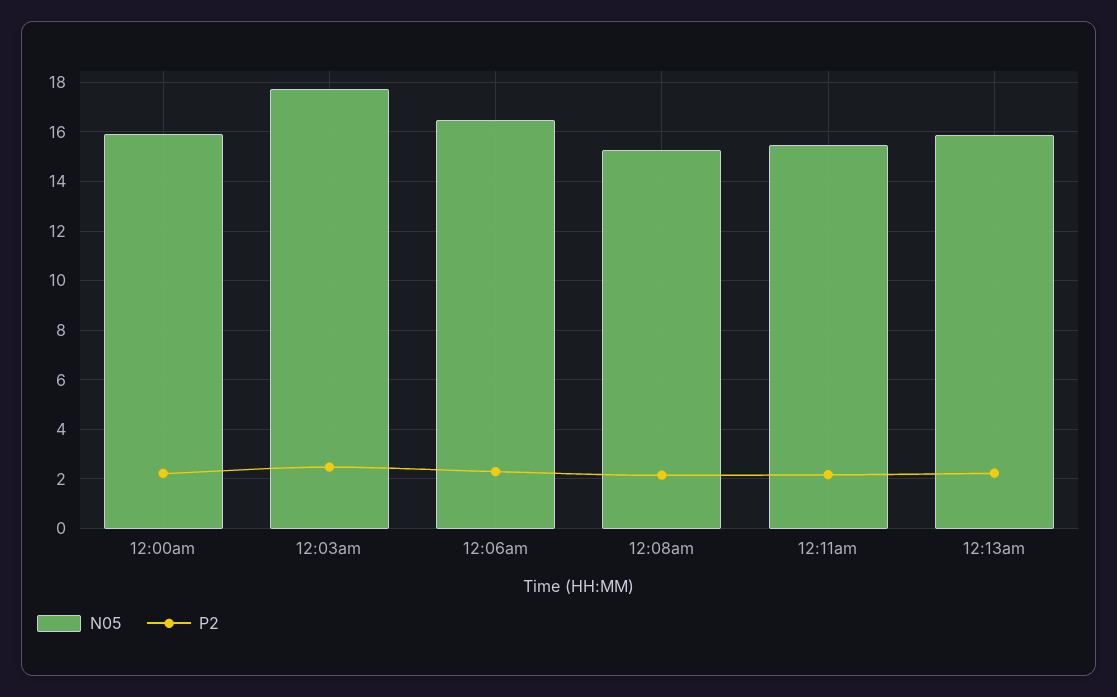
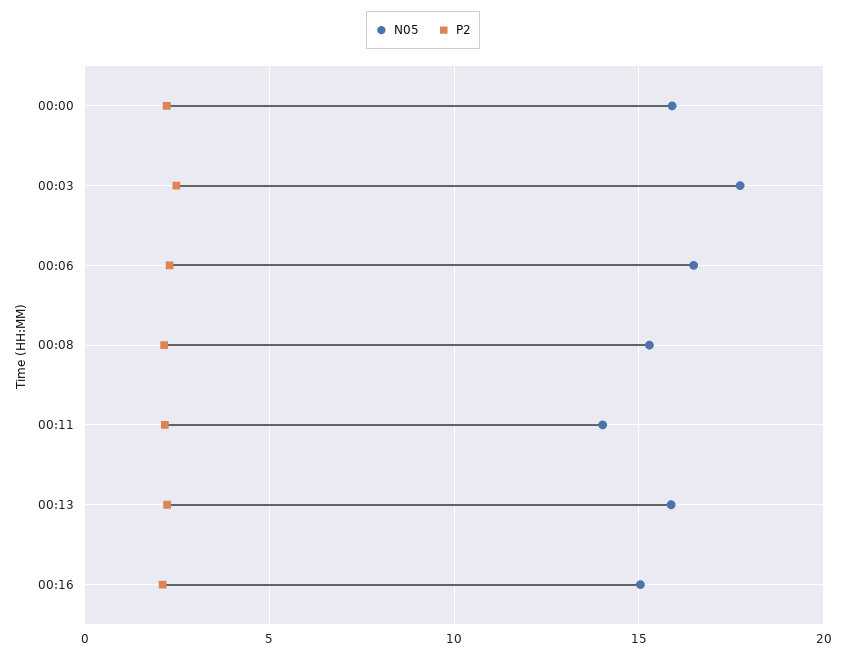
N05, 12:11am: 15.5 -> 14
N05, 00:16: none -> 15
P2, 00:16: none -> 2

